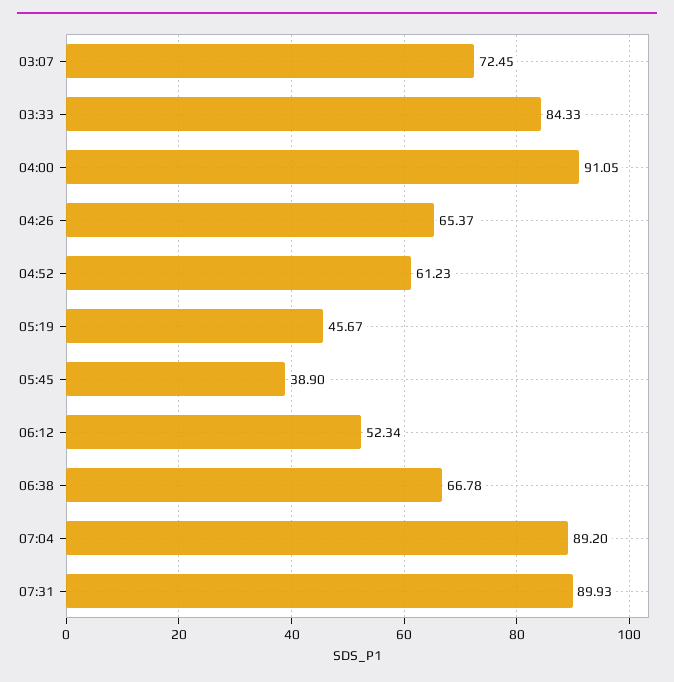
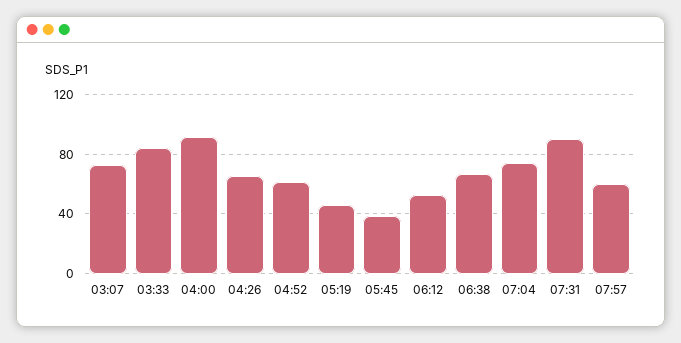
07:04: 89.2 -> 75
07:57: none -> 60

